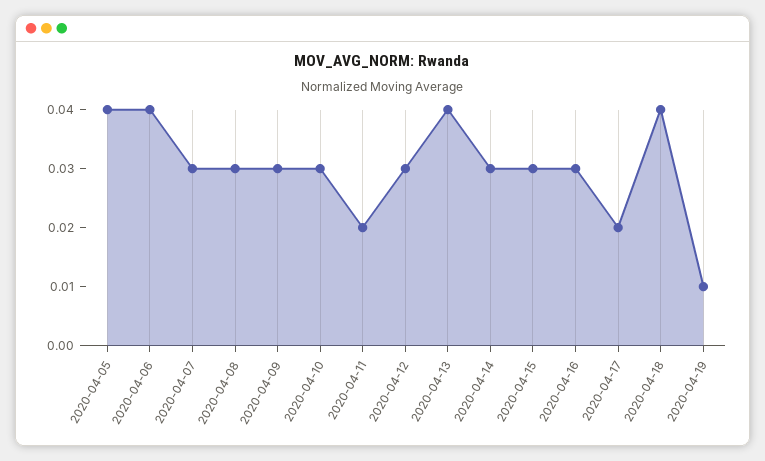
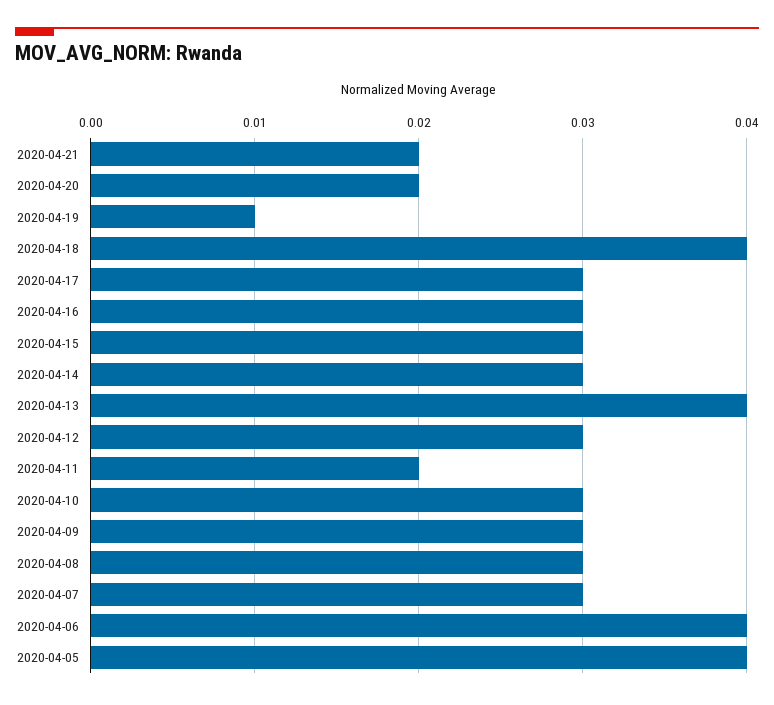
2020-04-17: 0.02 -> 0.03
2020-04-21: none -> 0.02
2020-04-20: none -> 0.02

